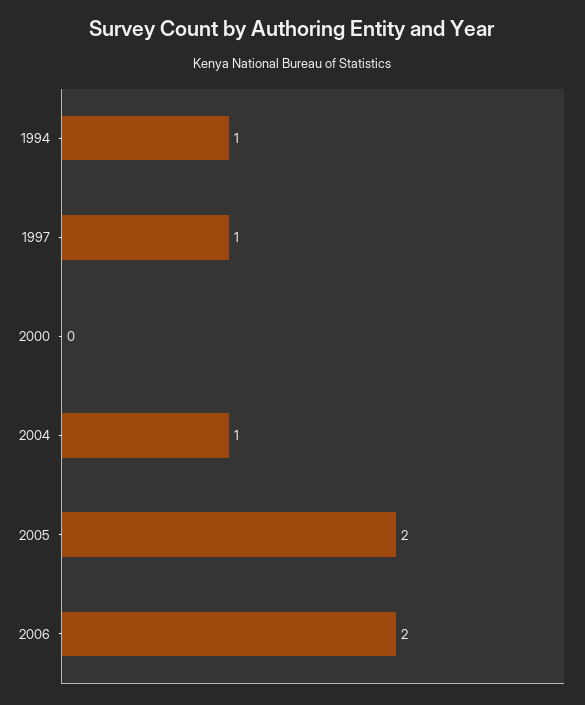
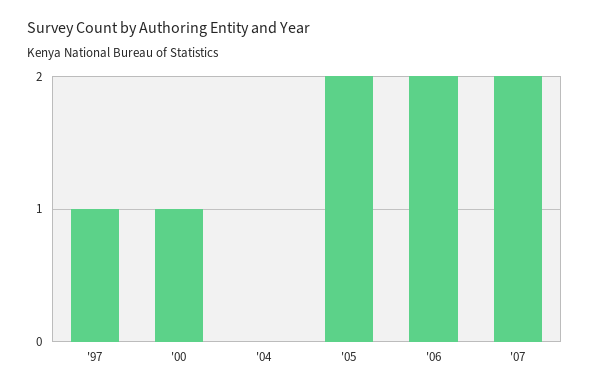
1994: 1 -> none
2000: 0 -> 1
2004: 1 -> 0
'07: none -> 2

